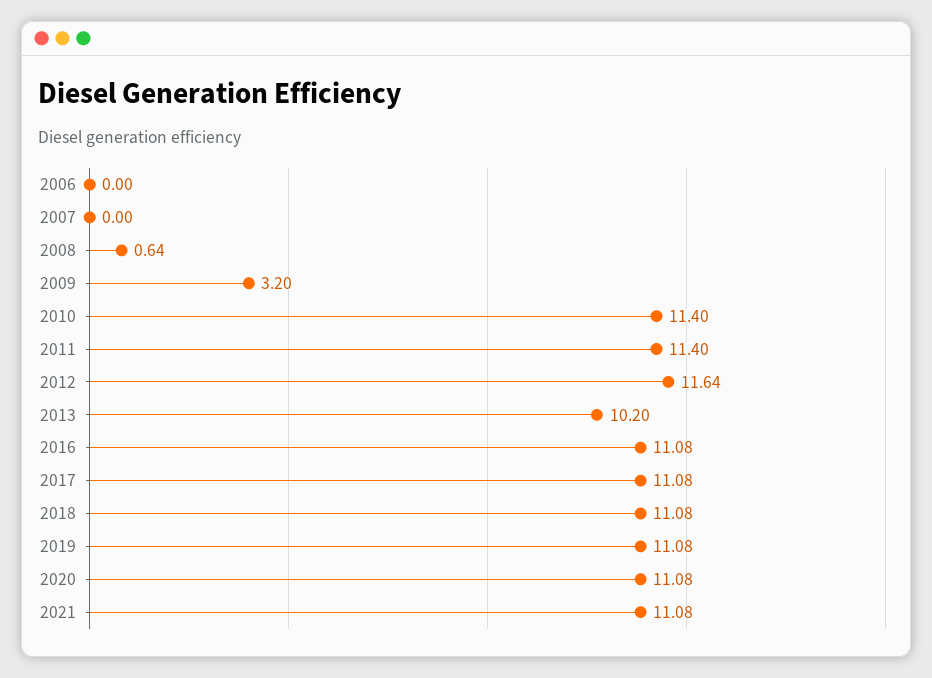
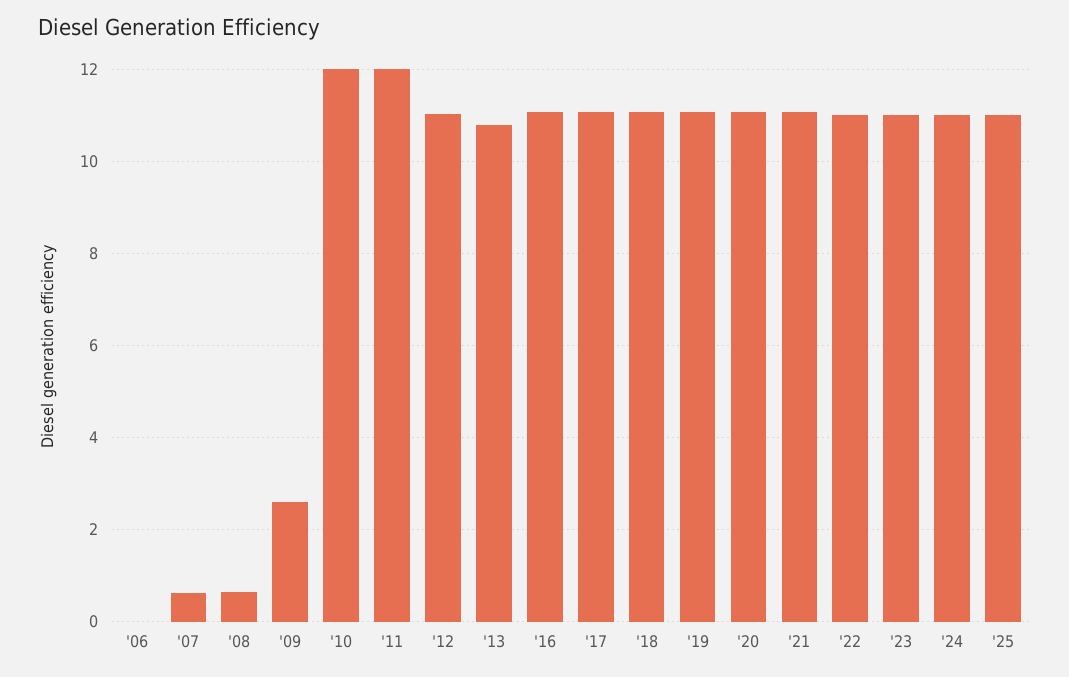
2007: 0 -> 0.6
2009: 3.2 -> 2.6
2010: 11.4 -> 12
2011: 11.4 -> 12
2012: 11.64 -> 11
2013: 10.2 -> 10.8
'22: none -> 11
'23: none -> 11
'24: none -> 11
'25: none -> 11

